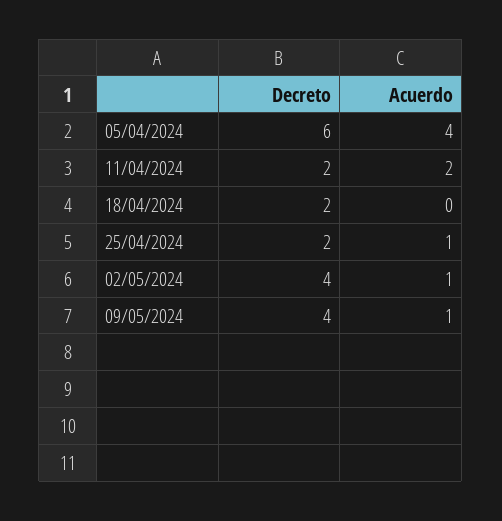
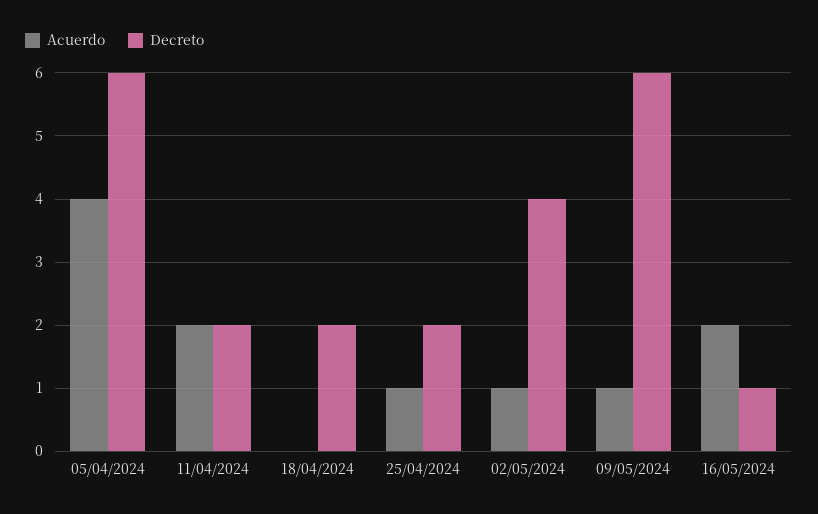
Decreto, 09/05/2024: 4 -> 6
Acuerdo, 16/05/2024: none -> 2
Decreto, 16/05/2024: none -> 1

